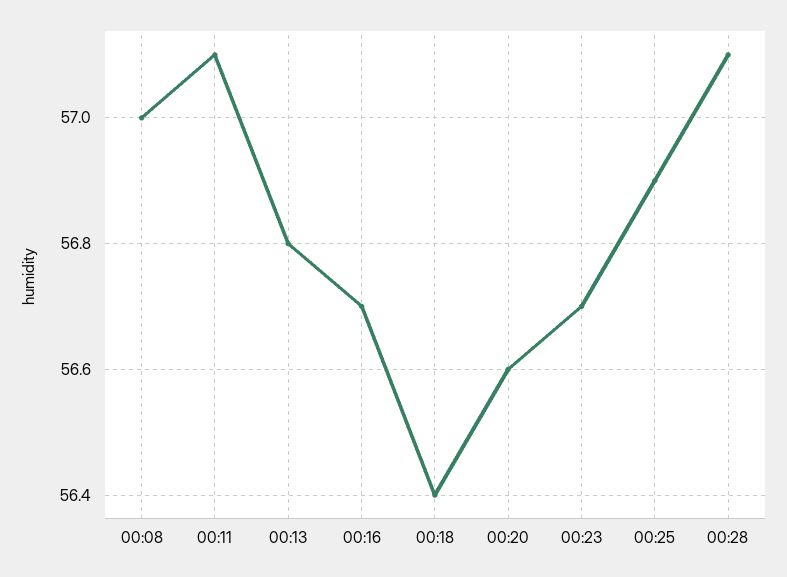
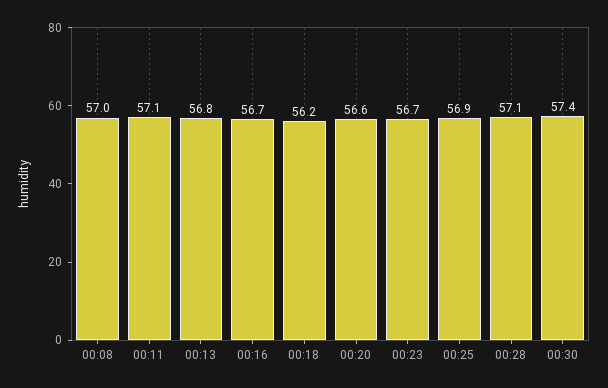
00:18: 56.4 -> 56.2
00:30: none -> 57.4

